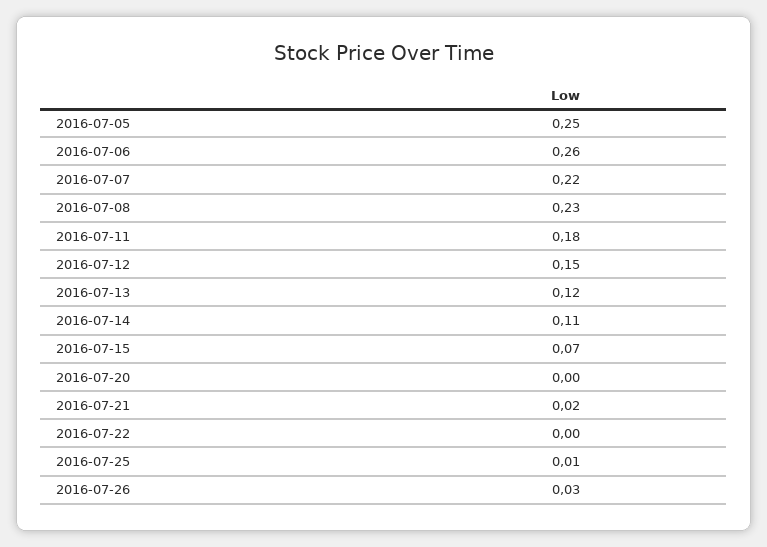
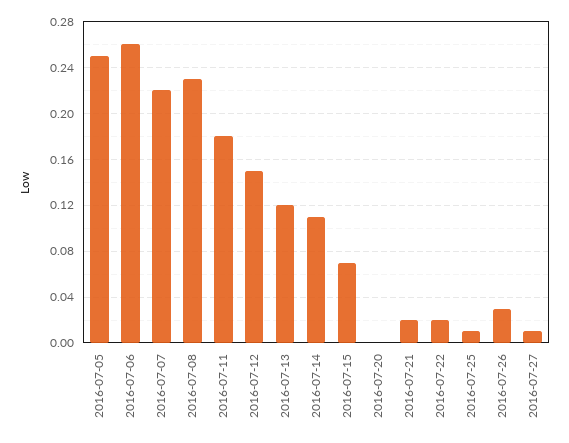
2016-07-22: 0 -> 0.02
2016-07-27: none -> 0.01

